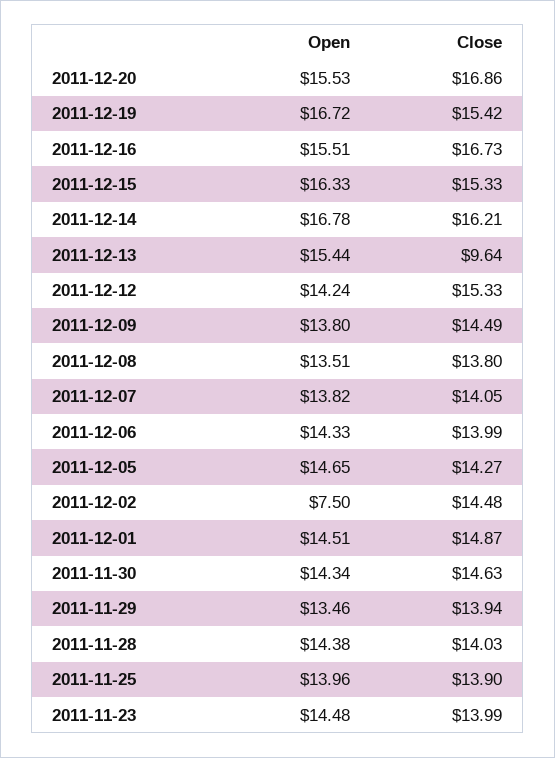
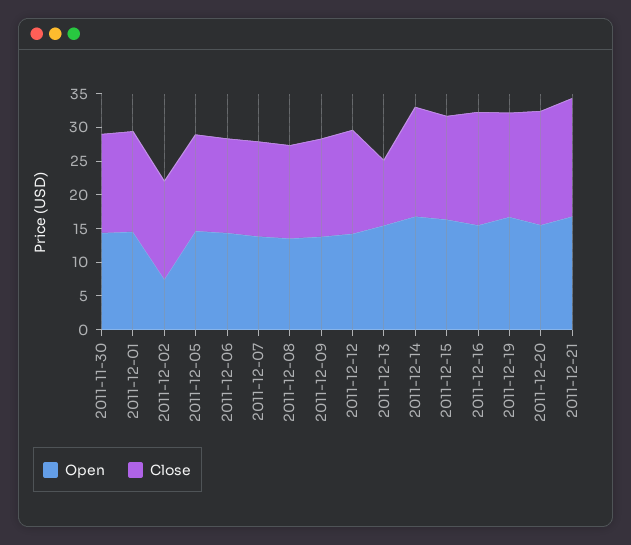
Open, 2011-11-29: 13.46 -> none
Close, 2011-11-29: 13.94 -> none
Open, 2011-11-28: 14.38 -> none
Close, 2011-11-28: 14.03 -> none
Open, 2011-11-25: 13.96 -> none
Close, 2011-11-25: 13.9 -> none
Open, 2011-11-23: 14.48 -> none
Close, 2011-11-23: 13.99 -> none
Open, 2011-12-21: none -> 17.5
Close, 2011-12-21: none -> 17.5

